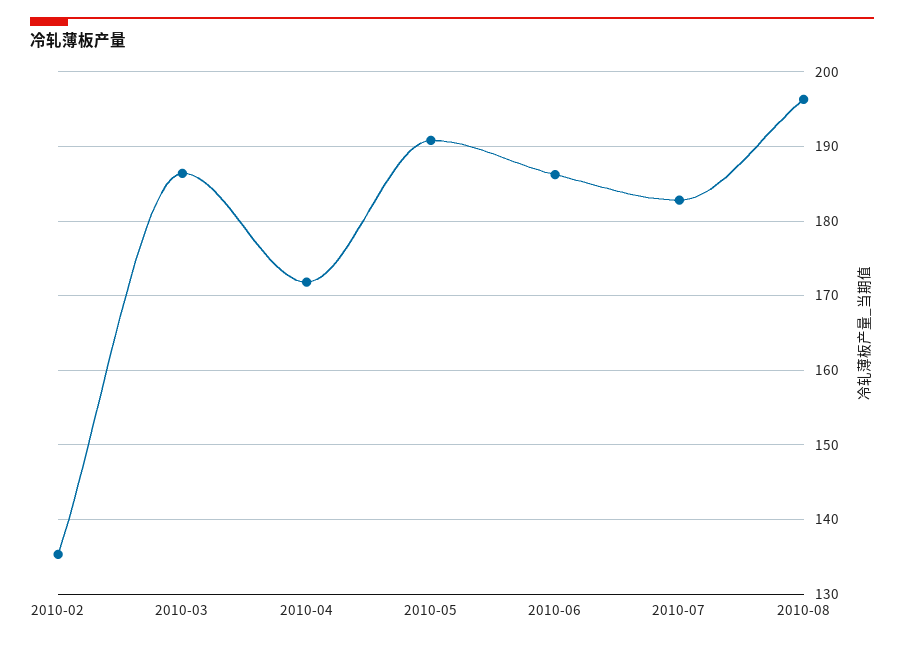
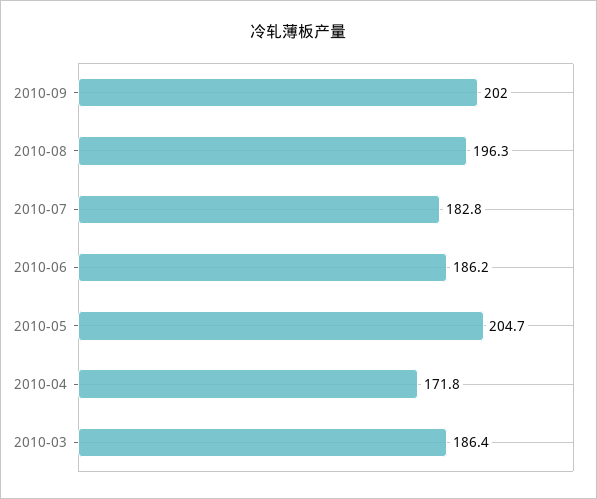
2010-02: 135 -> none
2010-05: 191 -> 204.7
2010-09: none -> 202

